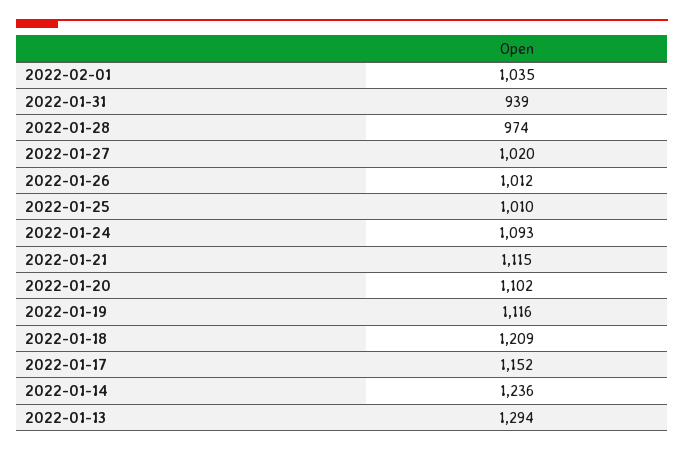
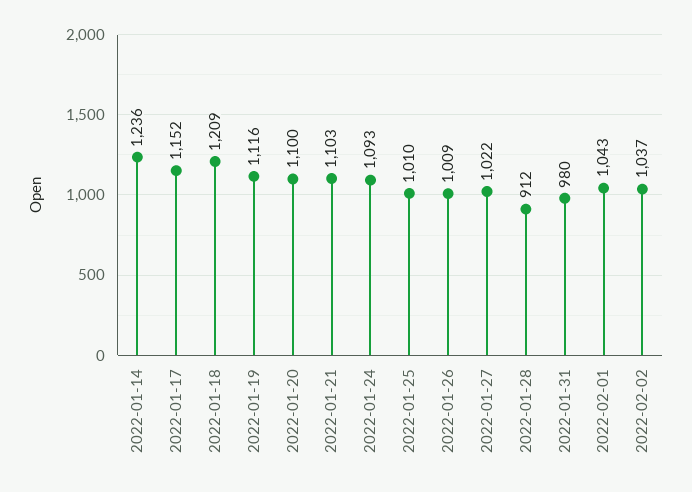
2022-02-01: 1035 -> 1043
2022-01-31: 939 -> 980
2022-01-28: 974 -> 912
2022-01-27: 1020 -> 1022
2022-01-26: 1012 -> 1009
2022-01-21: 1115 -> 1103
2022-01-20: 1102 -> 1100
2022-01-13: 1294 -> none
2022-02-02: none -> 1037

